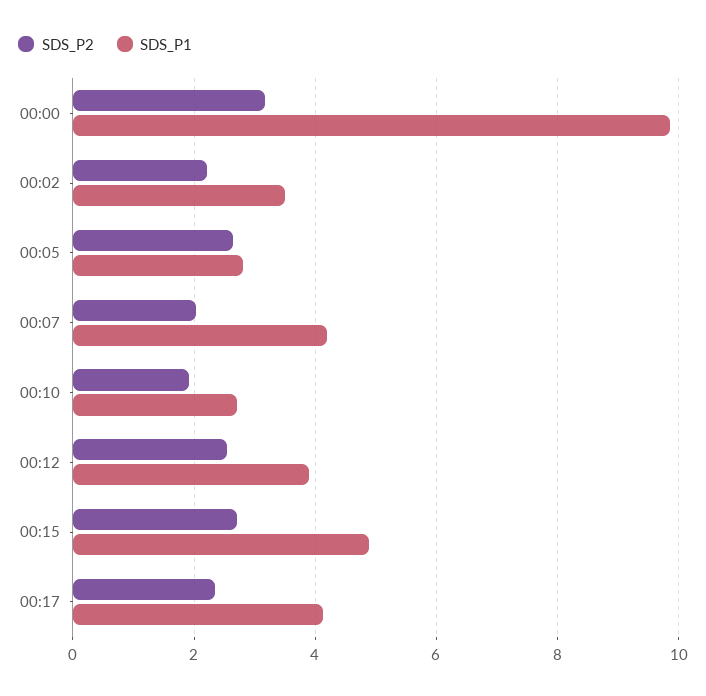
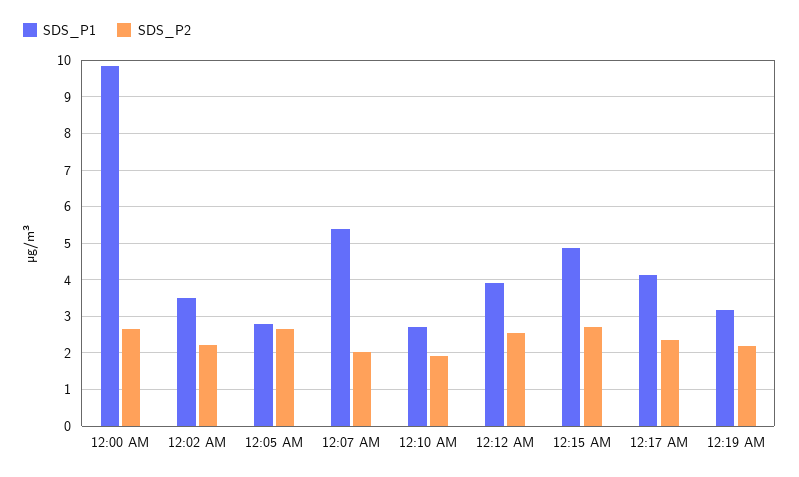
SDS_P2, 00:00: 3.2 -> 2.6
SDS_P1, 00:07: 4.2 -> 5.4
SDS_P1, 12:19 AM: none -> 3.2
SDS_P2, 12:19 AM: none -> 2.2

